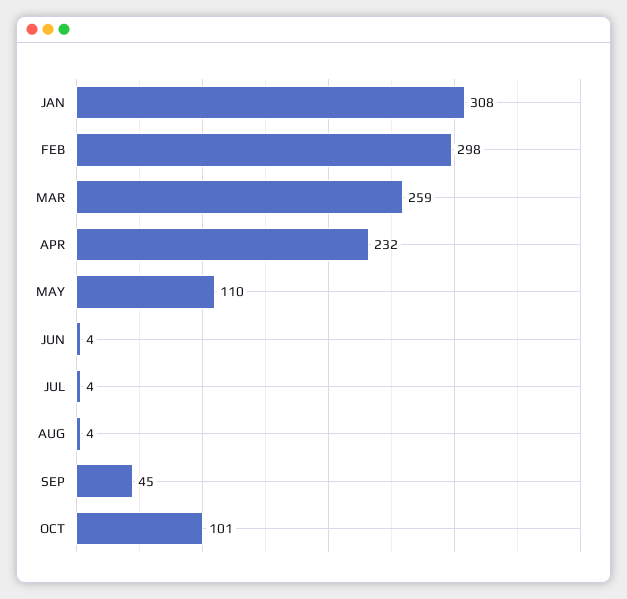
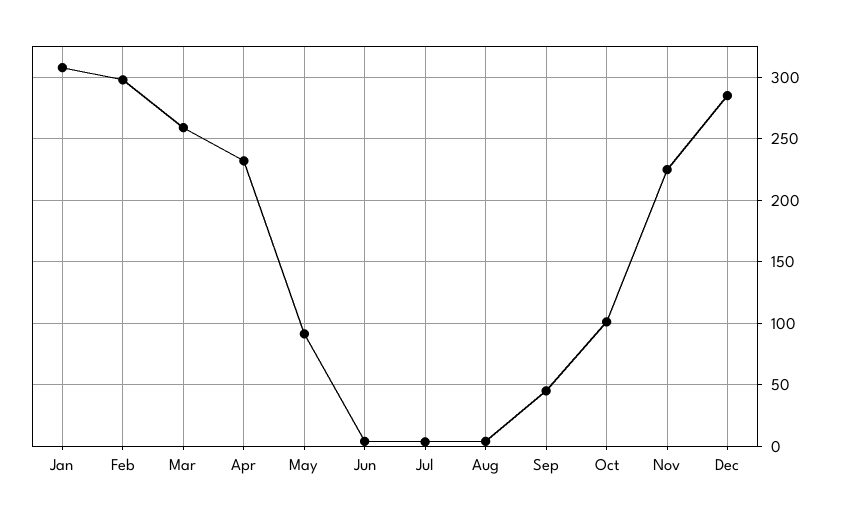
MAY: 110 -> 90
Nov: none -> 225
Dec: none -> 285

